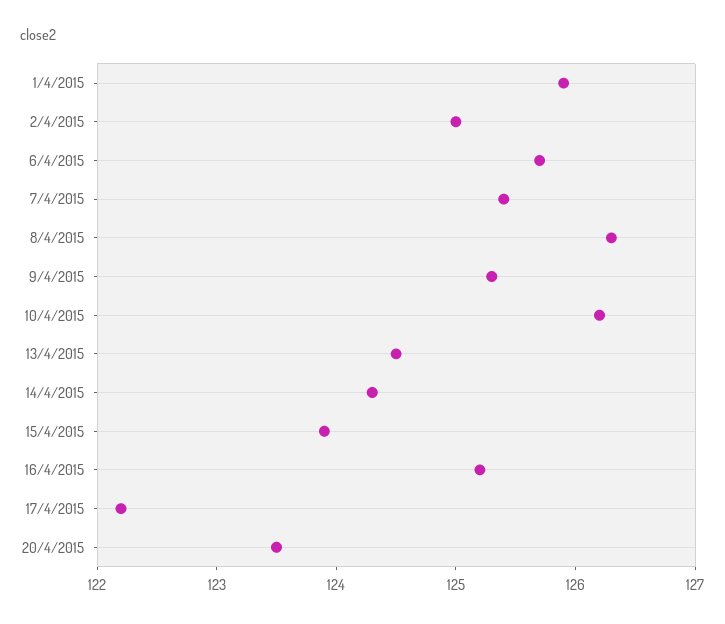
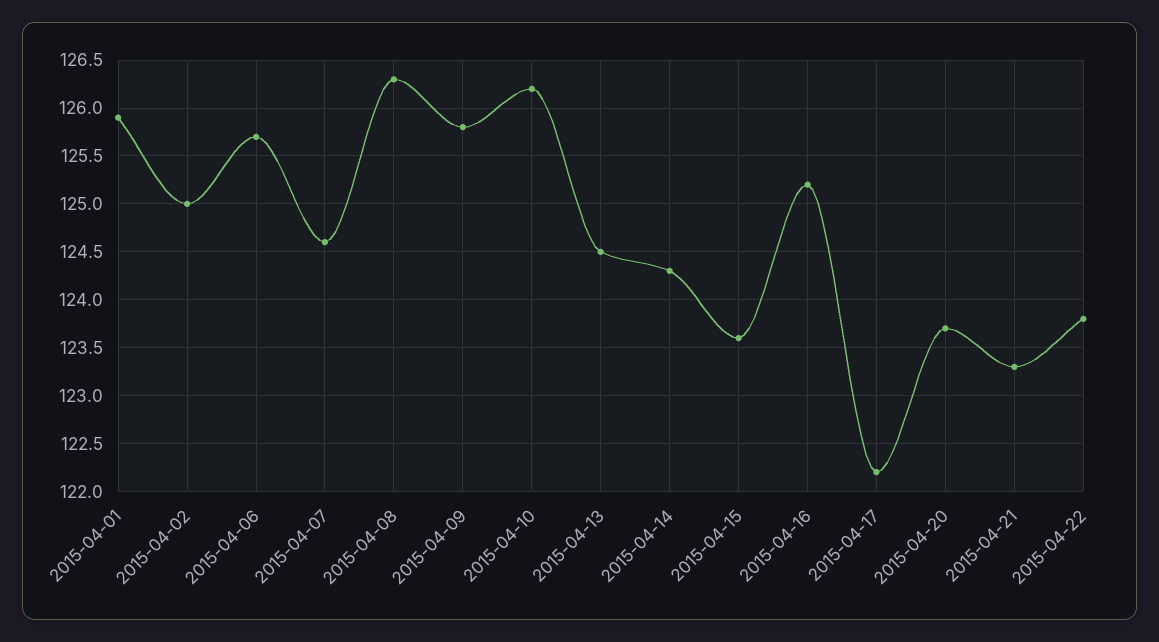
7/4/2015: 125.4 -> 124.6
9/4/2015: 125.3 -> 125.8
15/4/2015: 123.9 -> 123.6
20/4/2015: 123.5 -> 123.7
2015-04-21: none -> 123.3
2015-04-22: none -> 123.8

